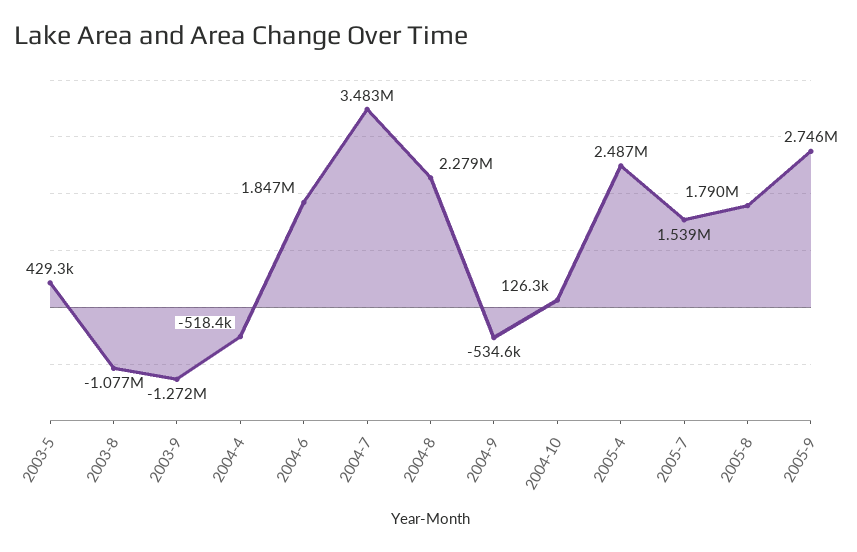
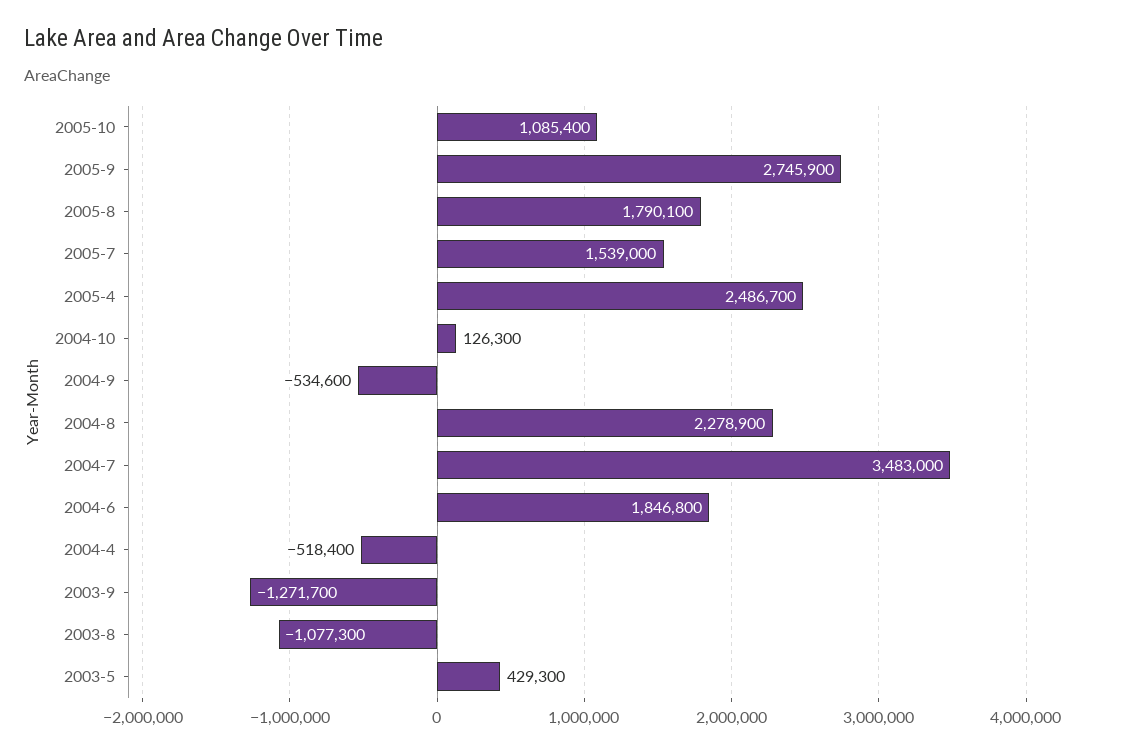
2005-10: none -> 1085400

